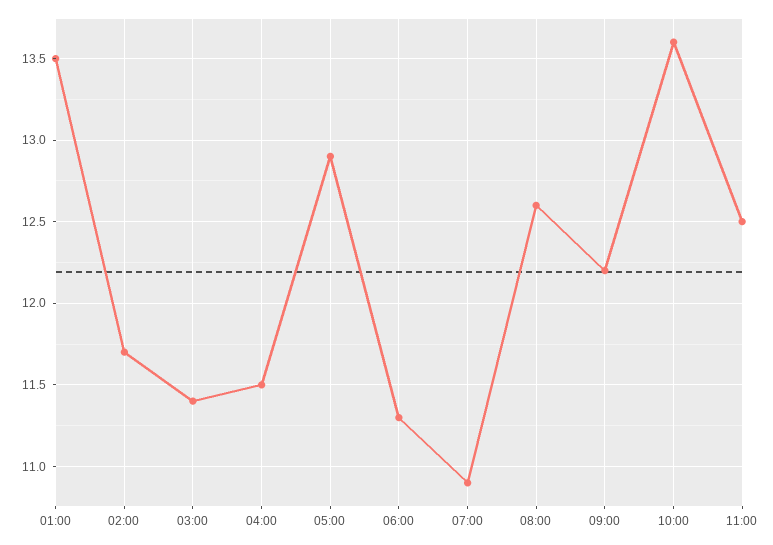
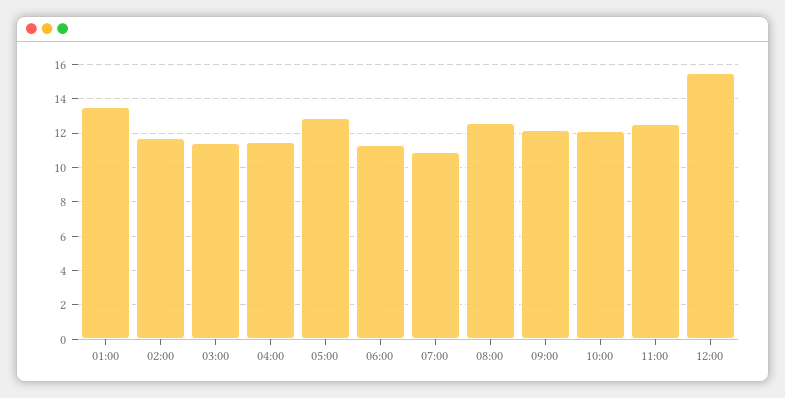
10:00: 13.6 -> 12
12:00: none -> 15.5

